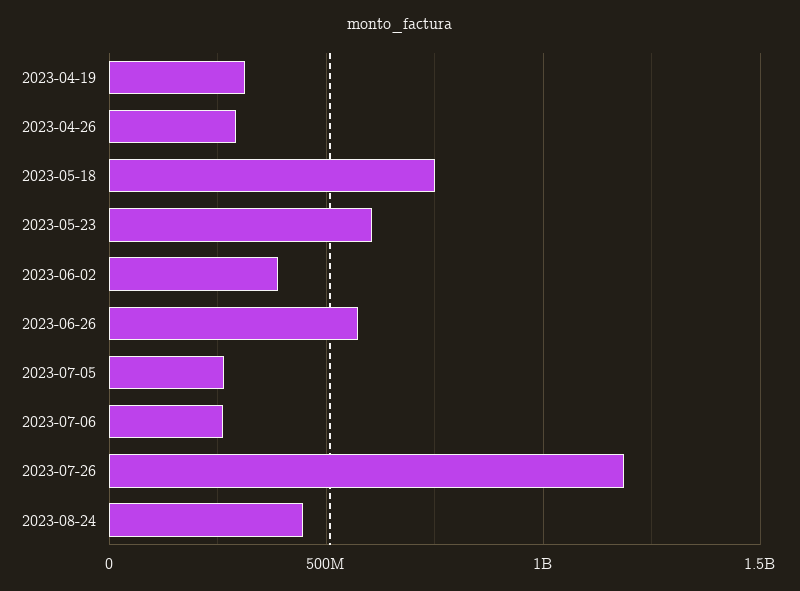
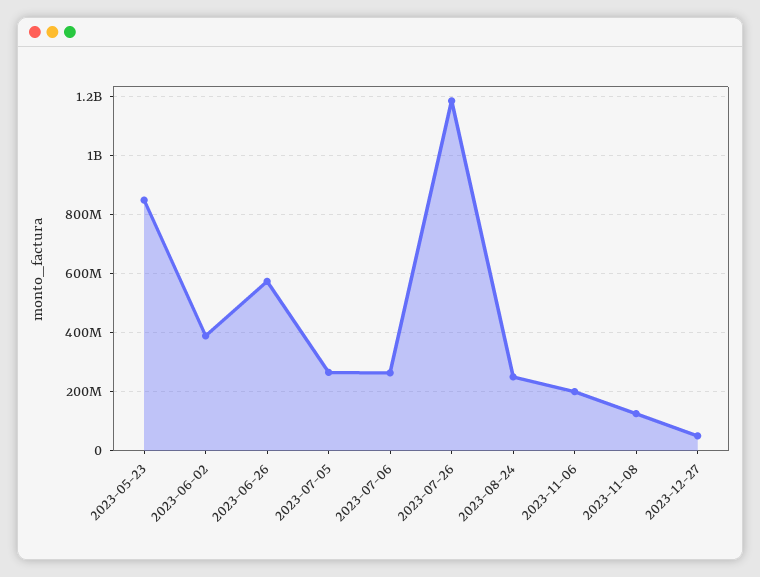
2023-04-19: 300000000 -> none
2023-04-26: 300000000 -> none
2023-05-18: 750000000 -> none
2023-05-23: 600000000 -> 850000000
2023-08-24: 450000000 -> 250000000
2023-11-06: none -> 200000000
2023-11-08: none -> 125000000
2023-12-27: none -> 50000000

